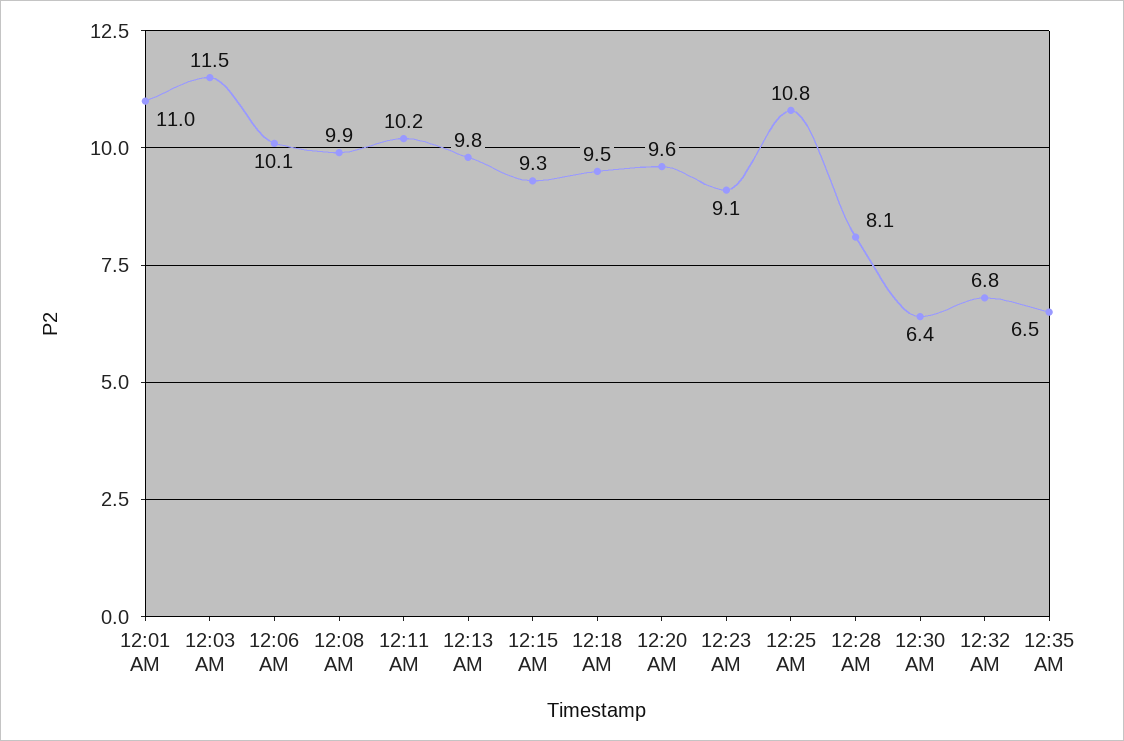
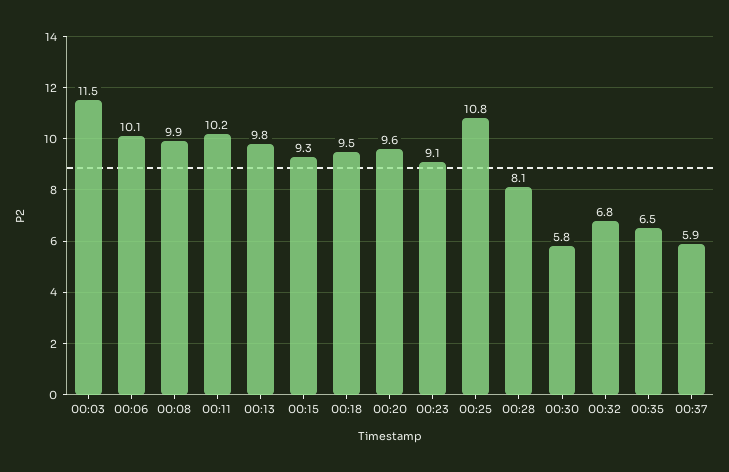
12:01 AM: 11 -> none
12:30 AM: 6.4 -> 5.8
00:37: none -> 5.9

